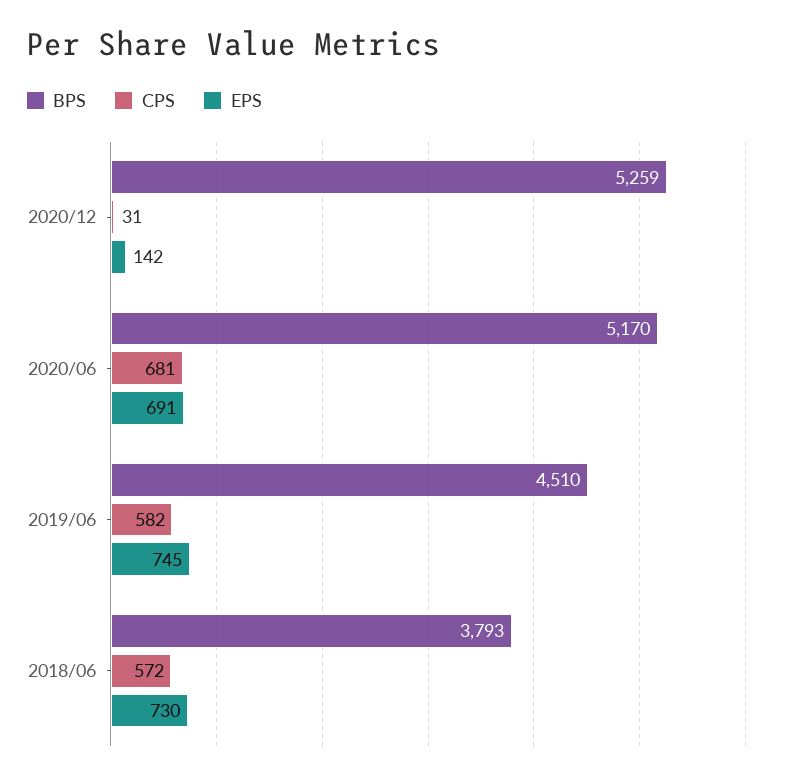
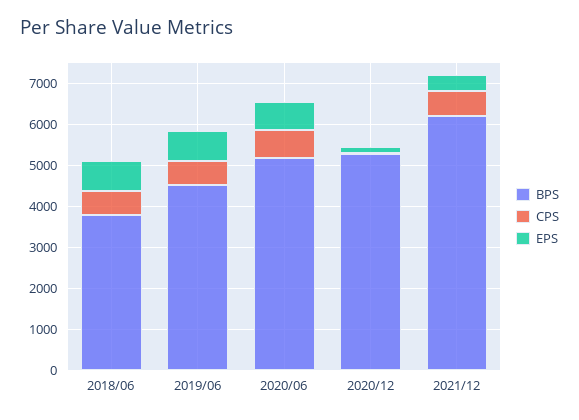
BPS, 2021/12: none -> 6200
CPS, 2021/12: none -> 600
EPS, 2021/12: none -> 400

